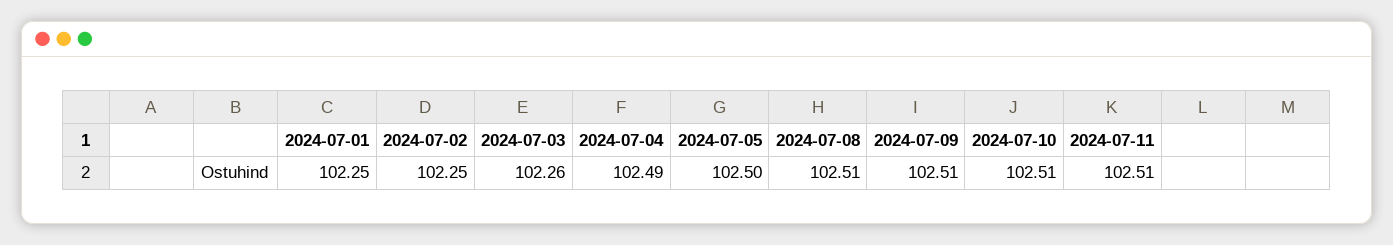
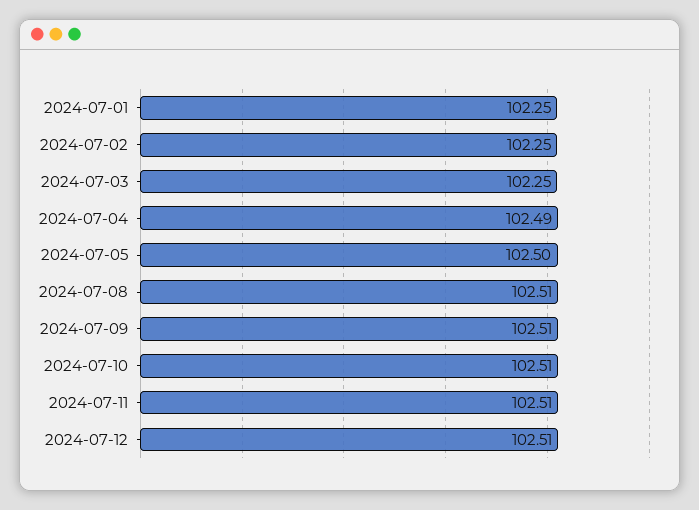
2024-07-03: 102.26 -> 102.25
2024-07-12: none -> 102.51

